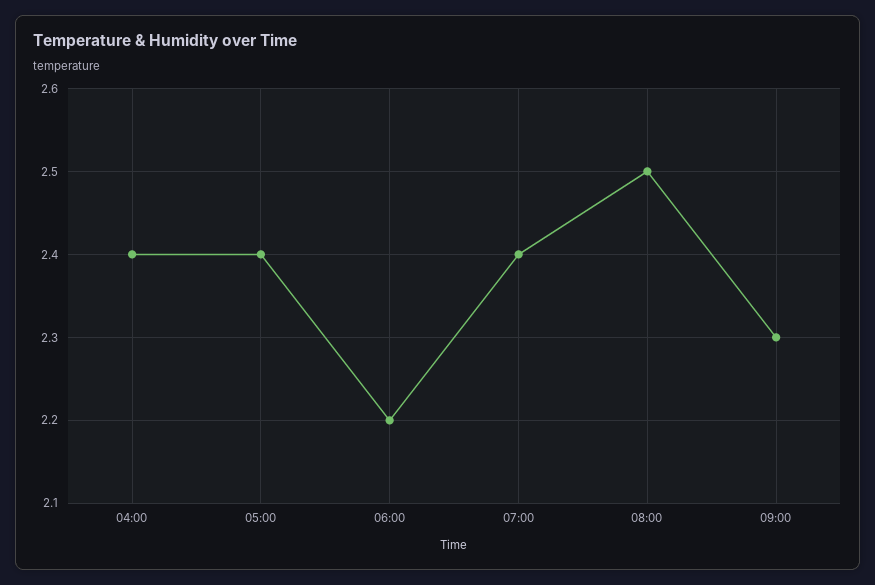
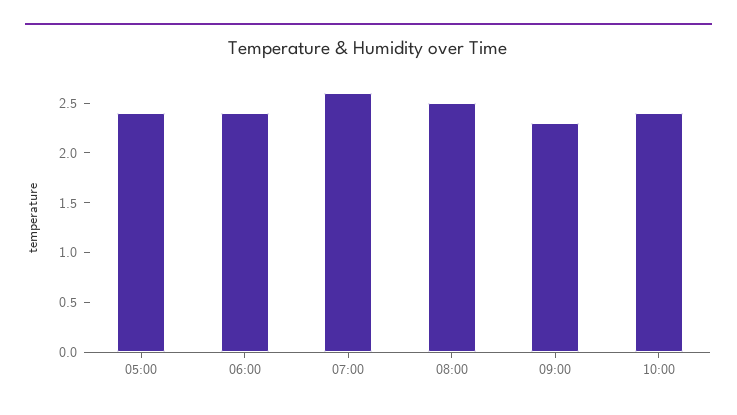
04:00: 2.4 -> none
06:00: 2.2 -> 2.4
07:00: 2.4 -> 2.6
10:00: none -> 2.4

